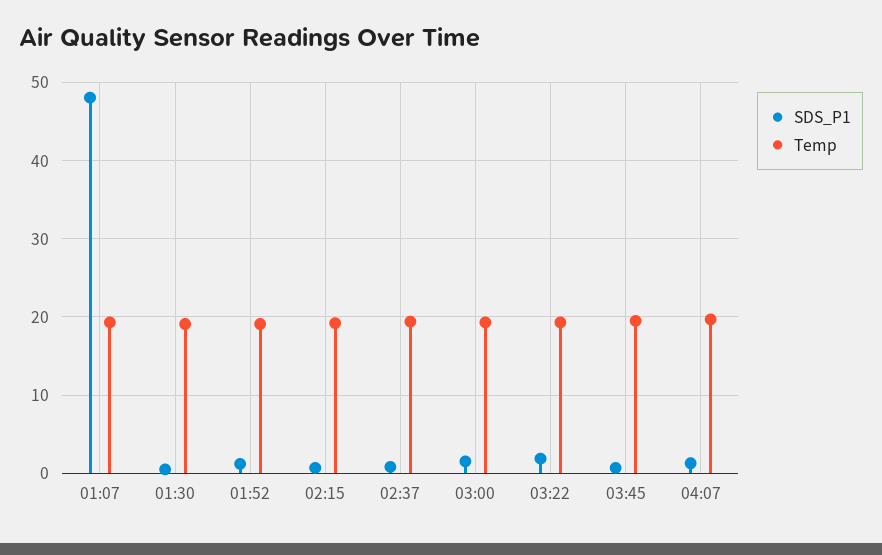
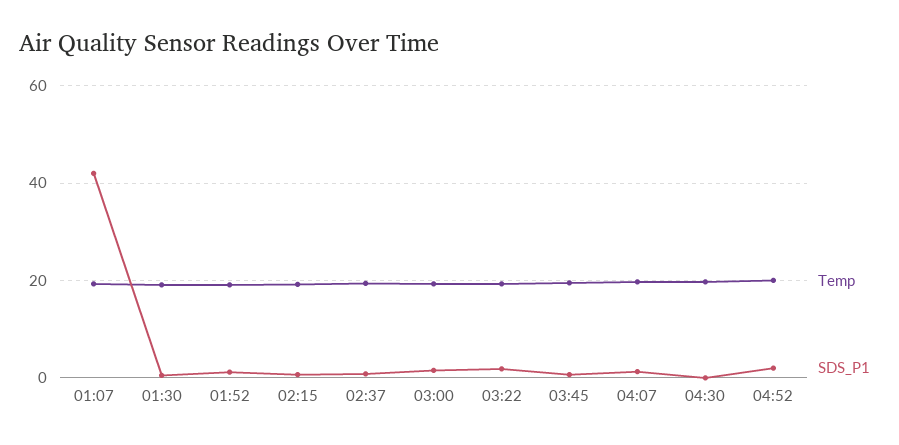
SDS_P1, 01:07: 48 -> 42
Temp, 04:30: none -> 20
SDS_P1, 04:30: none -> 0
Temp, 04:52: none -> 20
SDS_P1, 04:52: none -> 2

